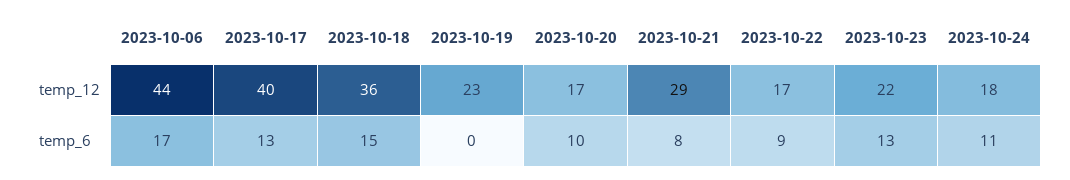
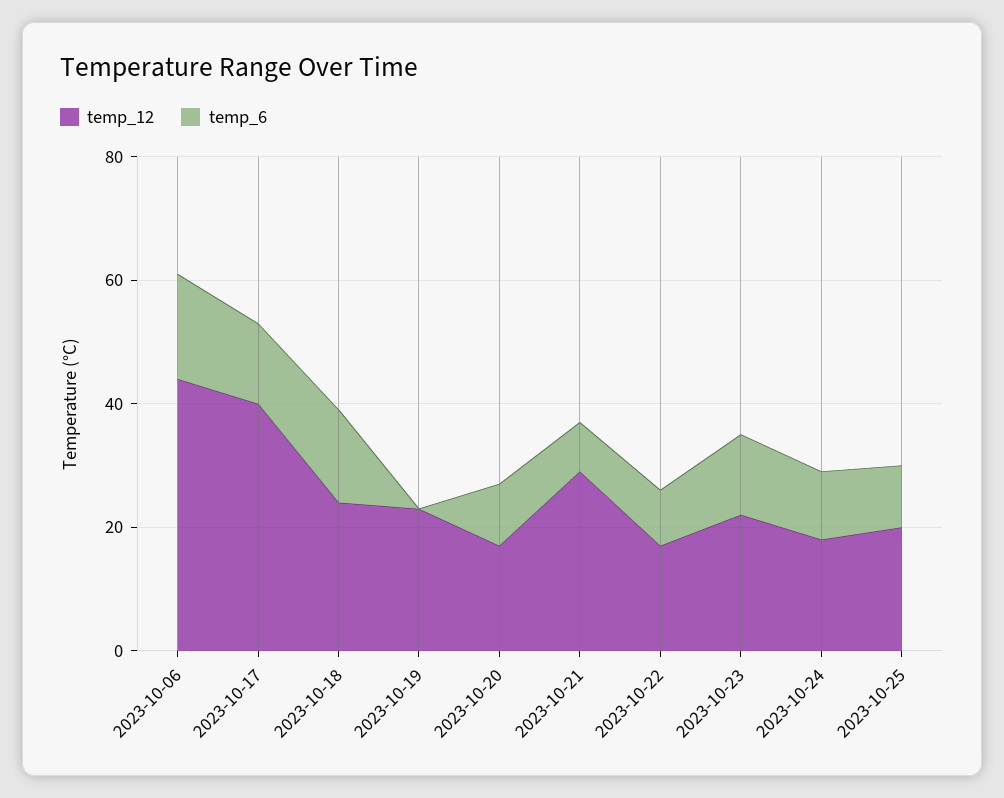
temp_12, 2023-10-18: 36 -> 25
temp_12, 2023-10-25: none -> 20
temp_6, 2023-10-25: none -> 10

